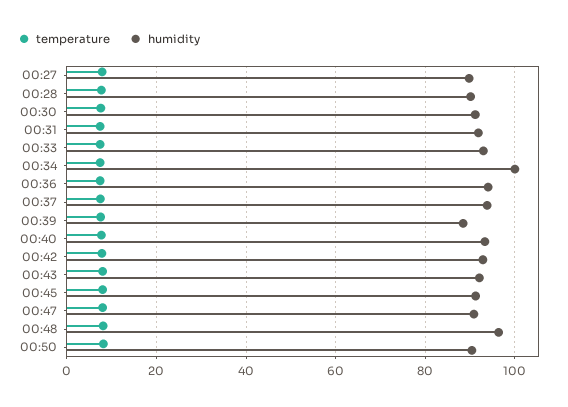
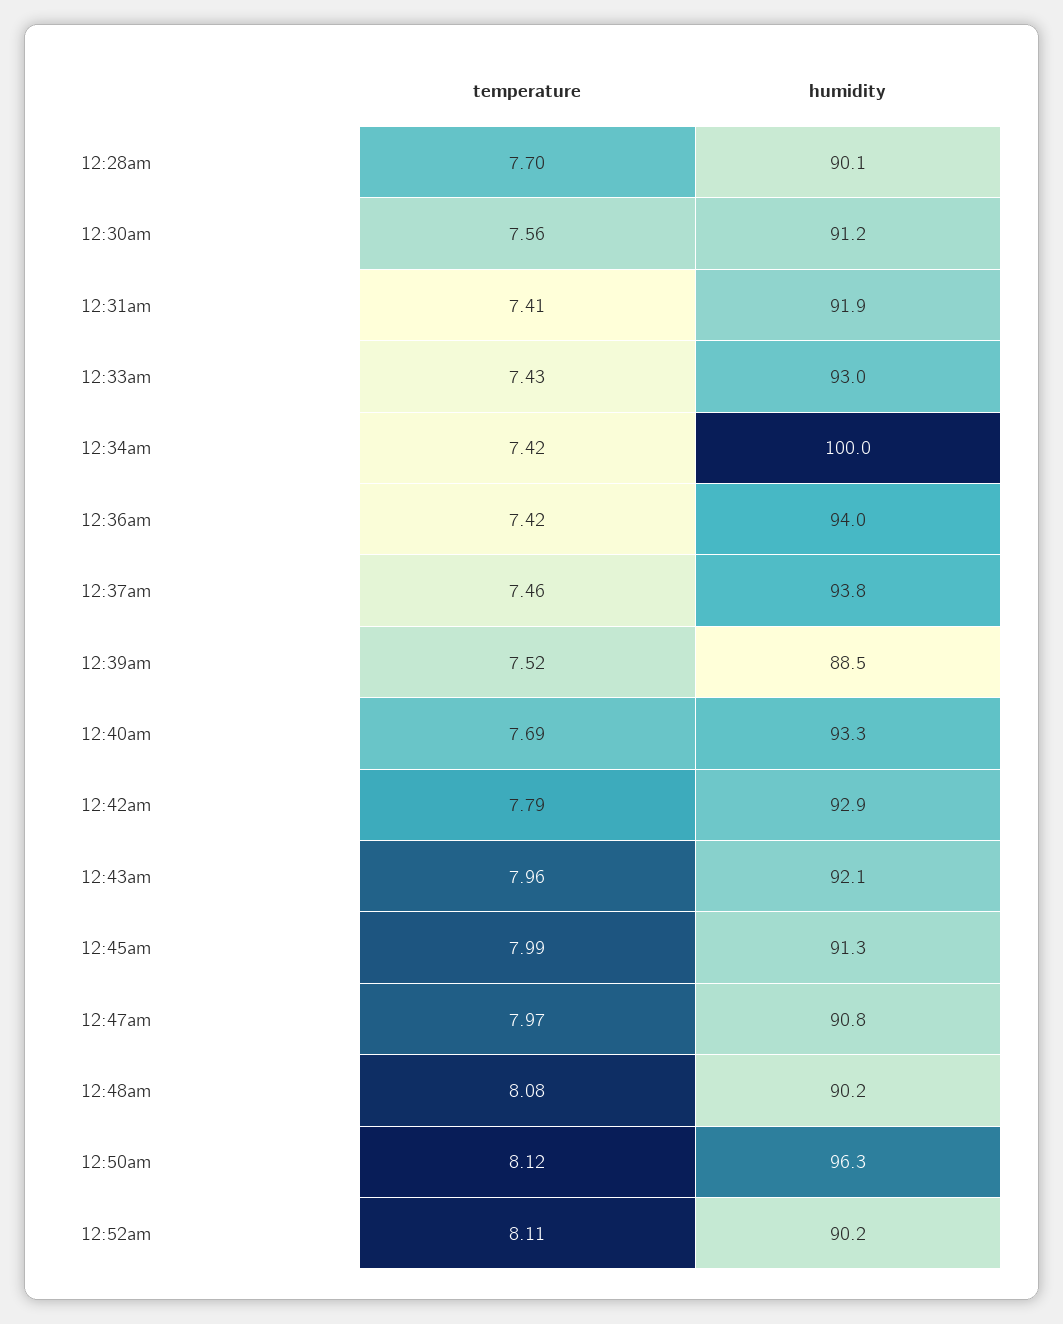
temperature, 00:27: 8 -> none
humidity, 00:27: 90 -> none
humidity, 00:48: 96 -> 90.2
humidity, 00:50: 90 -> 96.3
temperature, 12:52am: none -> 8.11
humidity, 12:52am: none -> 90.2

